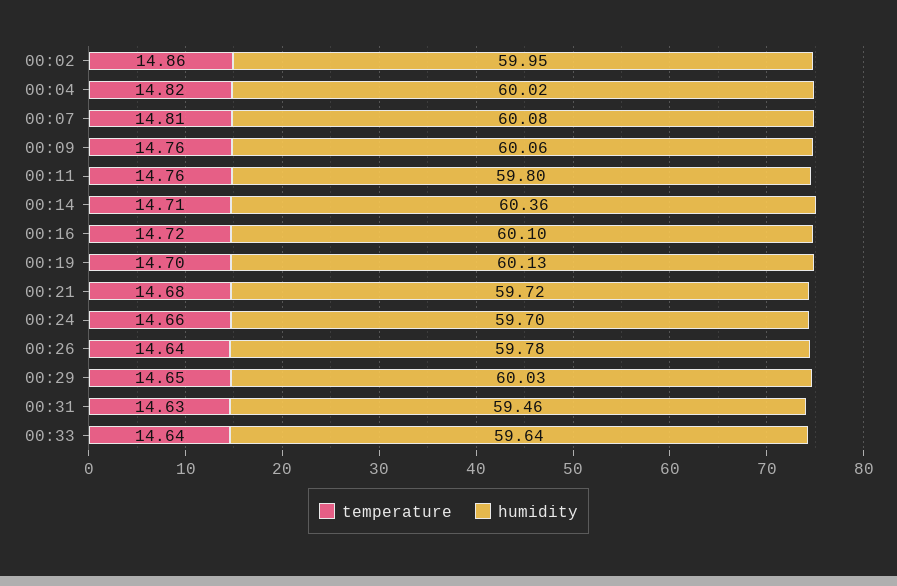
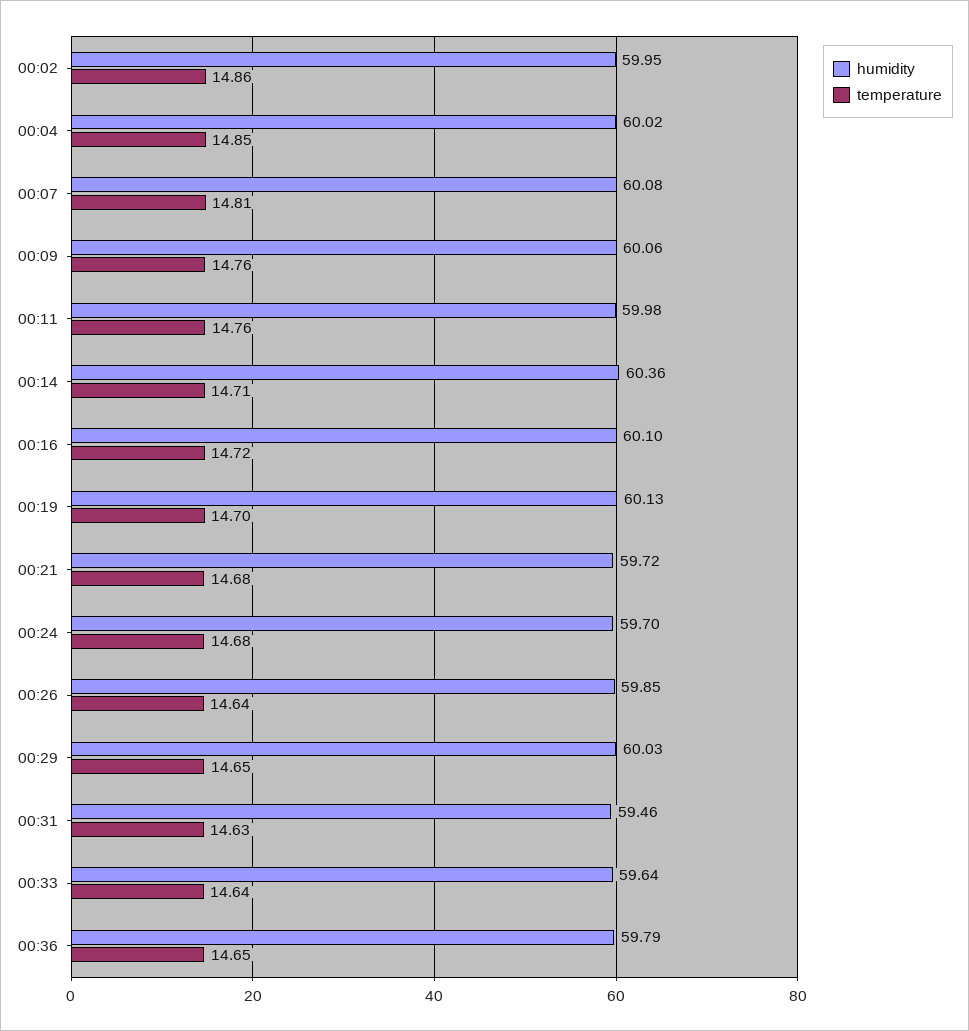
temperature, 00:04: 14.82 -> 14.85
humidity, 00:11: 59.8 -> 59.98
temperature, 00:24: 14.66 -> 14.68
humidity, 00:26: 59.78 -> 59.85
humidity, 00:36: none -> 59.79
temperature, 00:36: none -> 14.65

